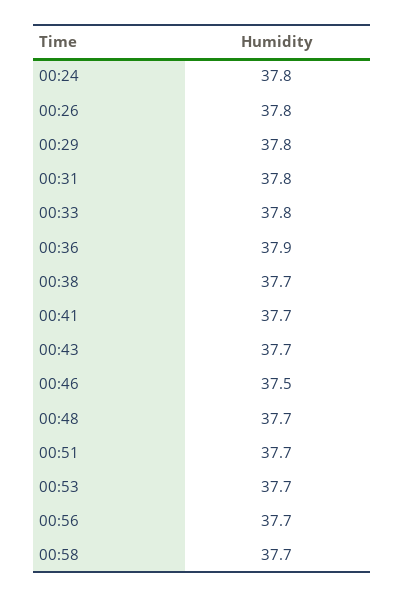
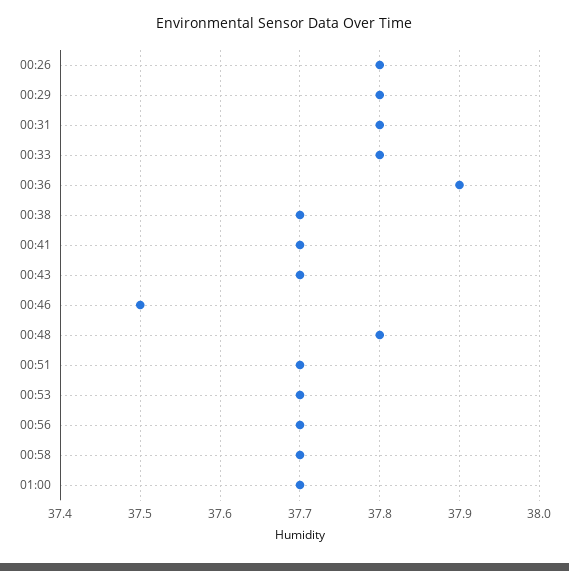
00:24: 37.8 -> none
00:48: 37.7 -> 37.8
01:00: none -> 37.7

